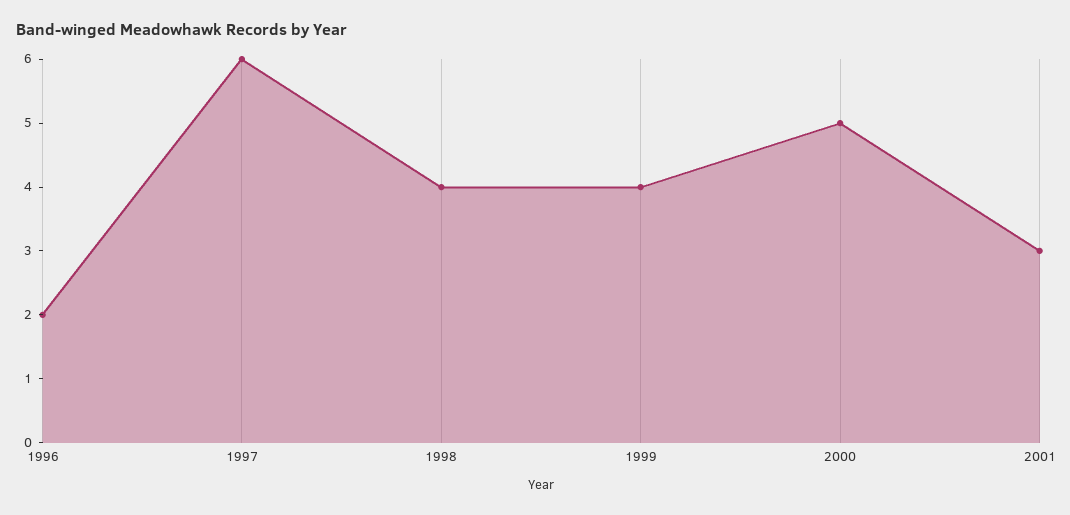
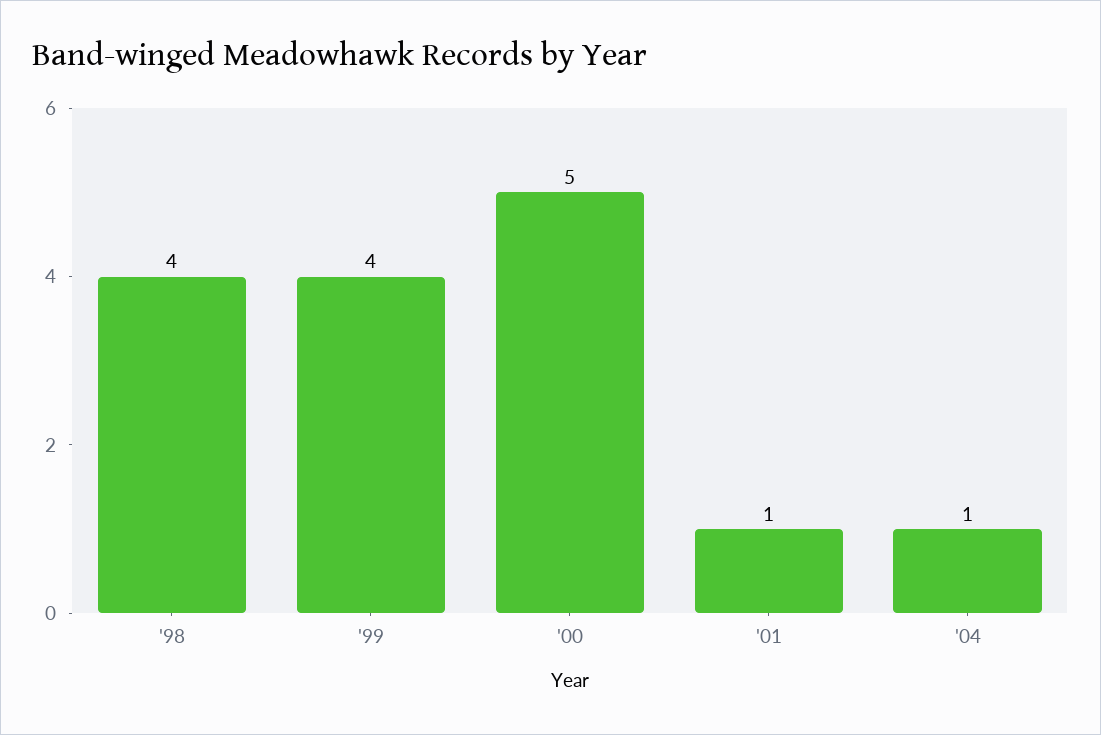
1996: 2 -> none
1997: 6 -> none
2001: 3 -> 1
'04: none -> 1

